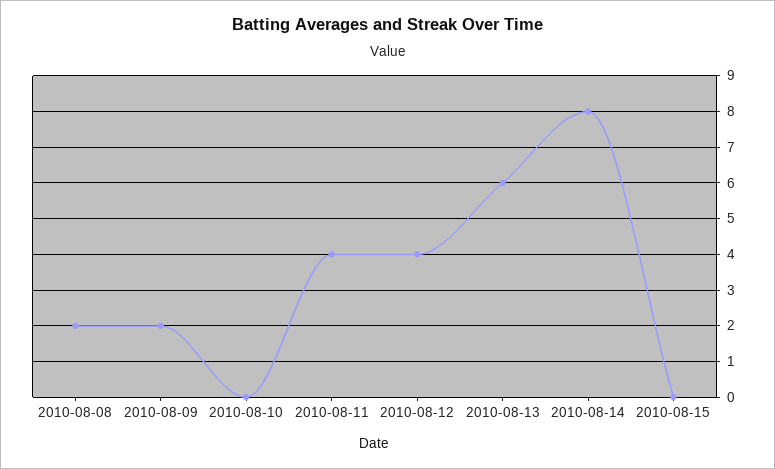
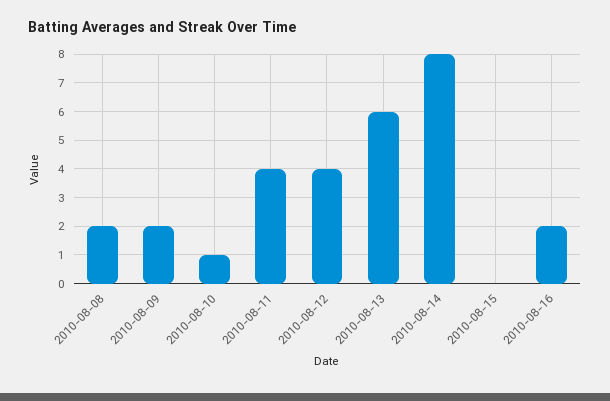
2010-08-10: 0 -> 1
2010-08-16: none -> 2

